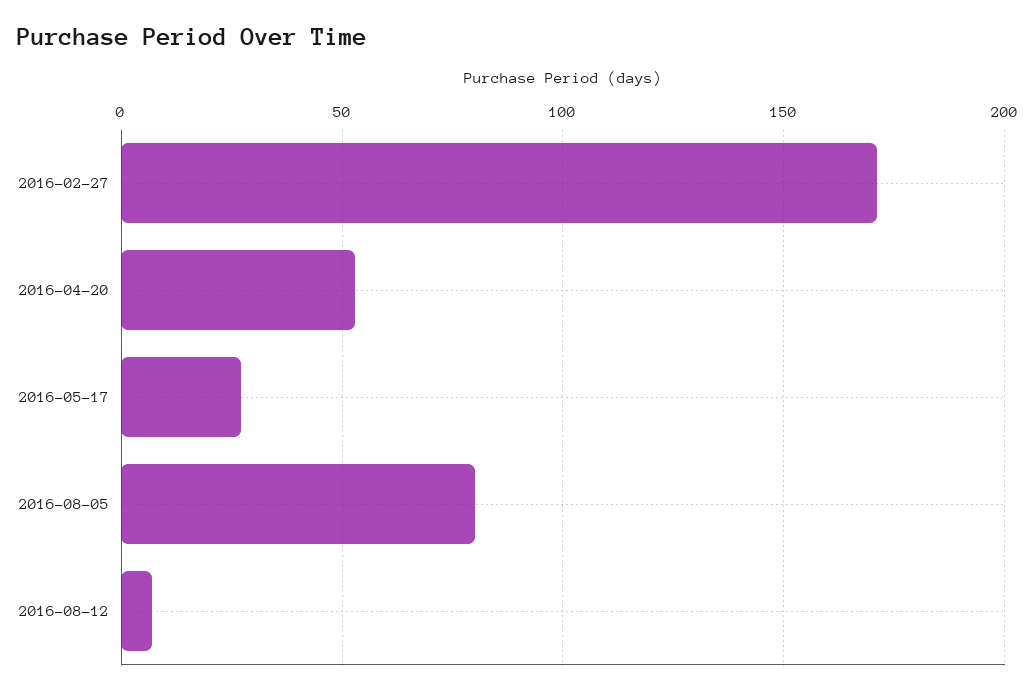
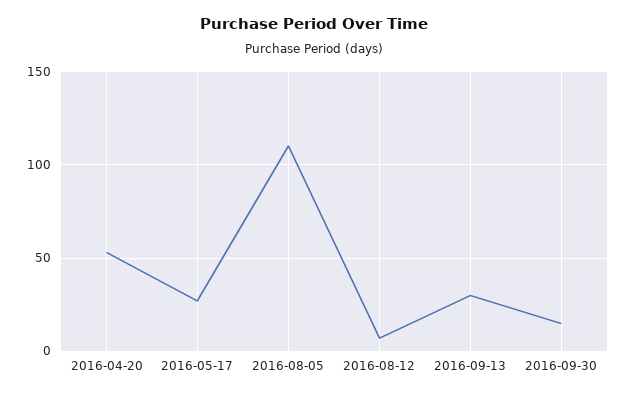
2016-02-27: 170 -> none
2016-08-05: 80 -> 110
2016-09-13: none -> 30
2016-09-30: none -> 15

